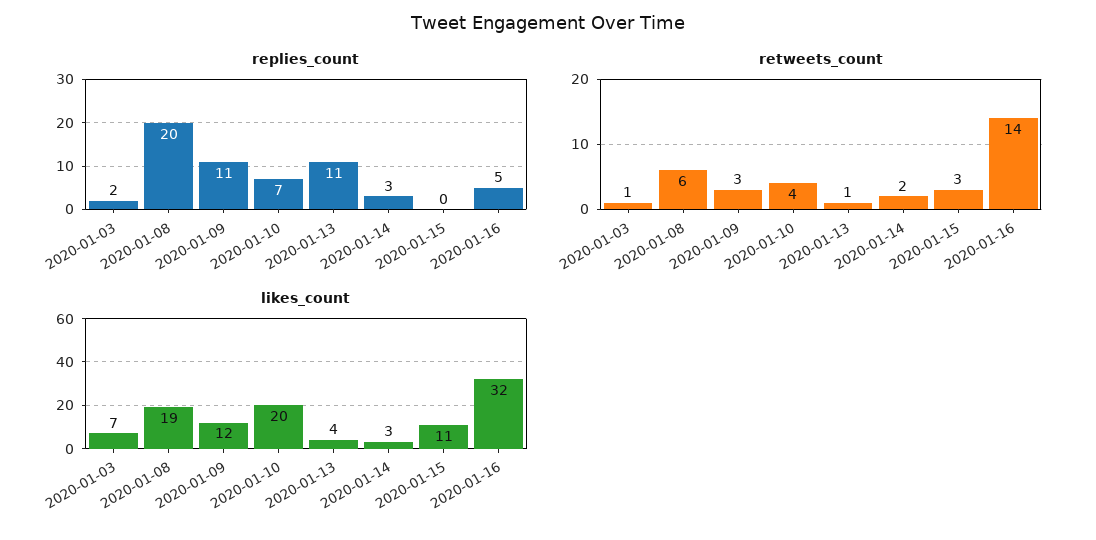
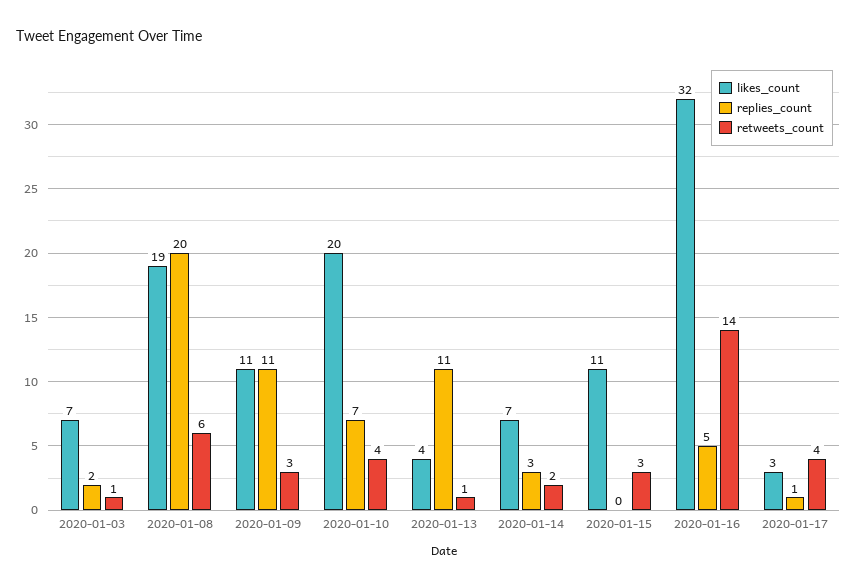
likes_count, 2020-01-09: 12 -> 11
likes_count, 2020-01-14: 3 -> 7
likes_count, 2020-01-17: none -> 3
replies_count, 2020-01-17: none -> 1
retweets_count, 2020-01-17: none -> 4

